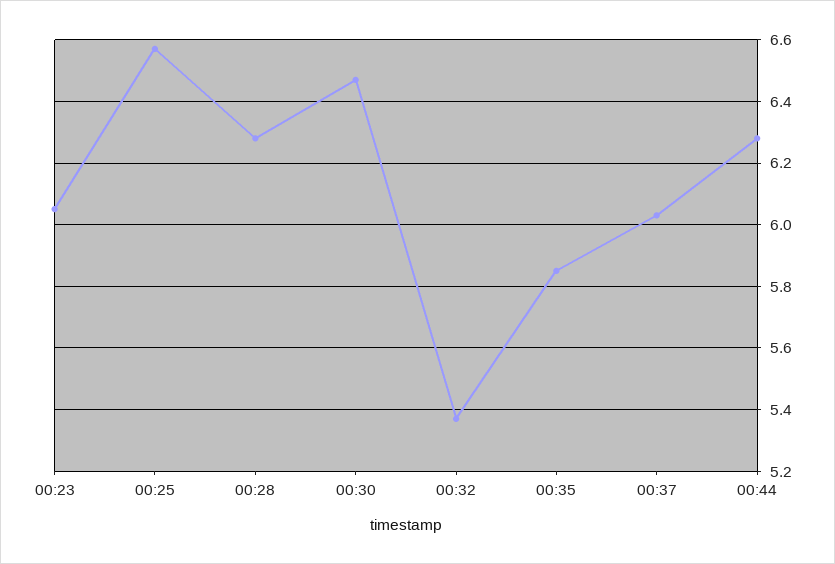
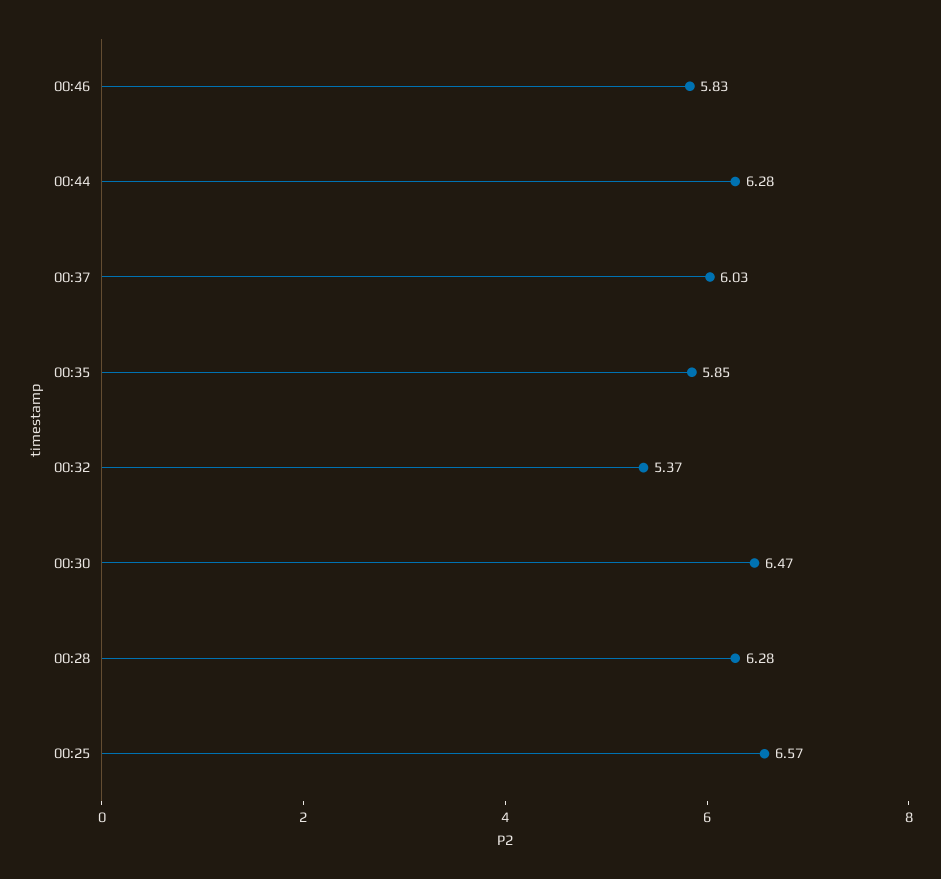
00:23: 6.05 -> none
00:46: none -> 5.83

